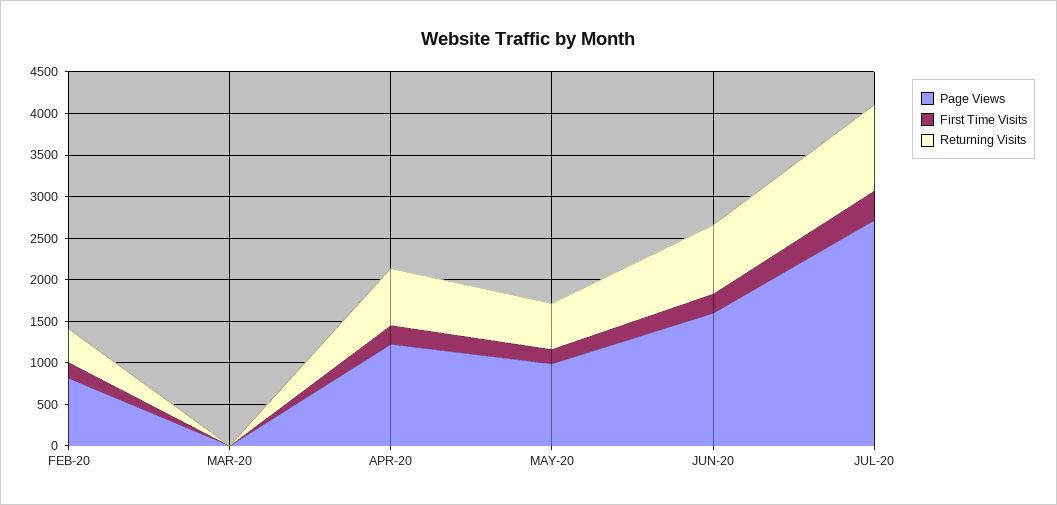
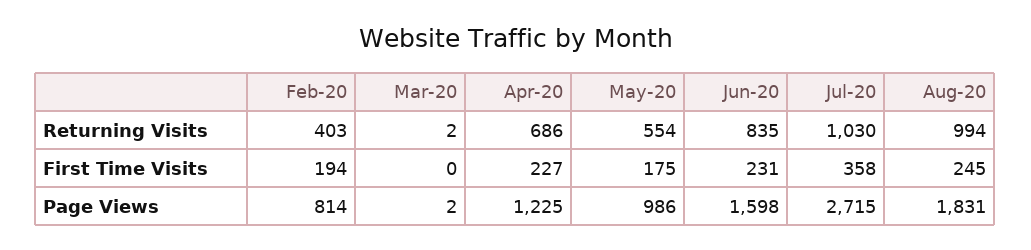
Returning Visits, Aug-20: none -> 994
First Time Visits, Aug-20: none -> 245
Page Views, Aug-20: none -> 1831

